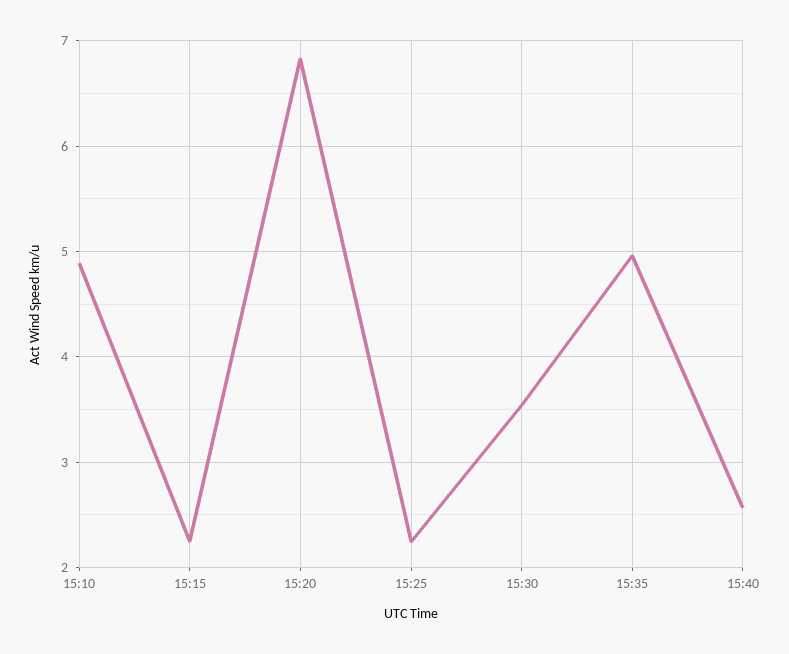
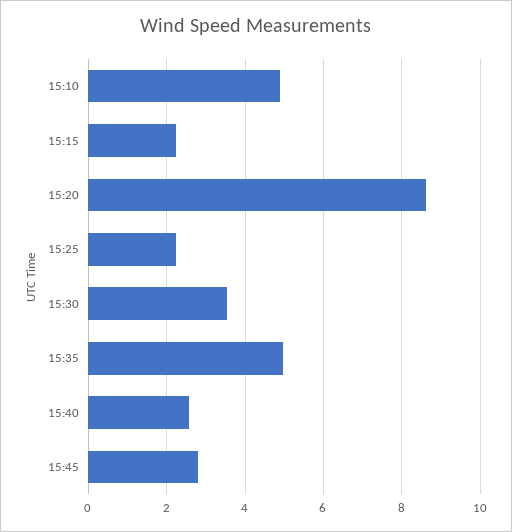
15:20: 6.8 -> 8.6
15:45: none -> 2.8

